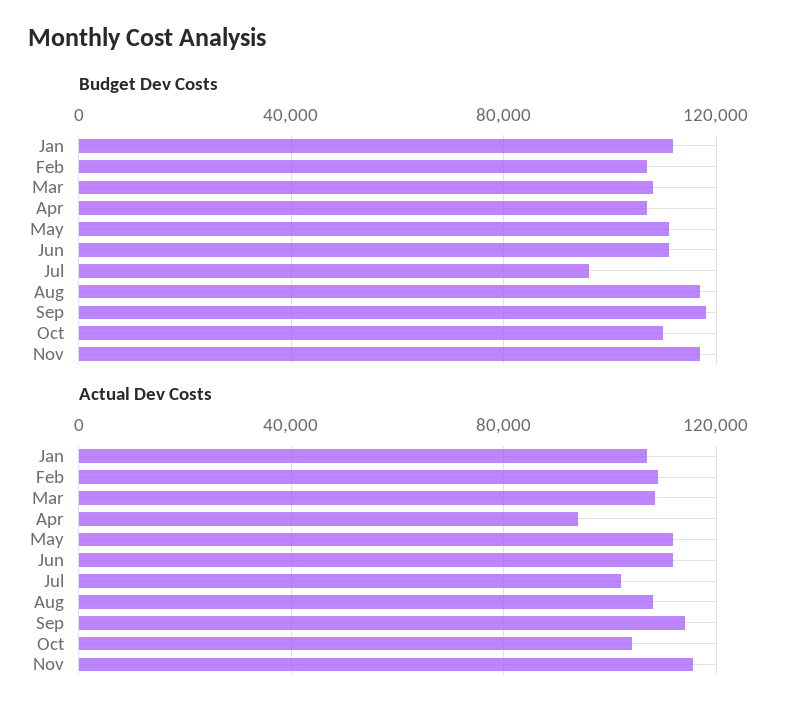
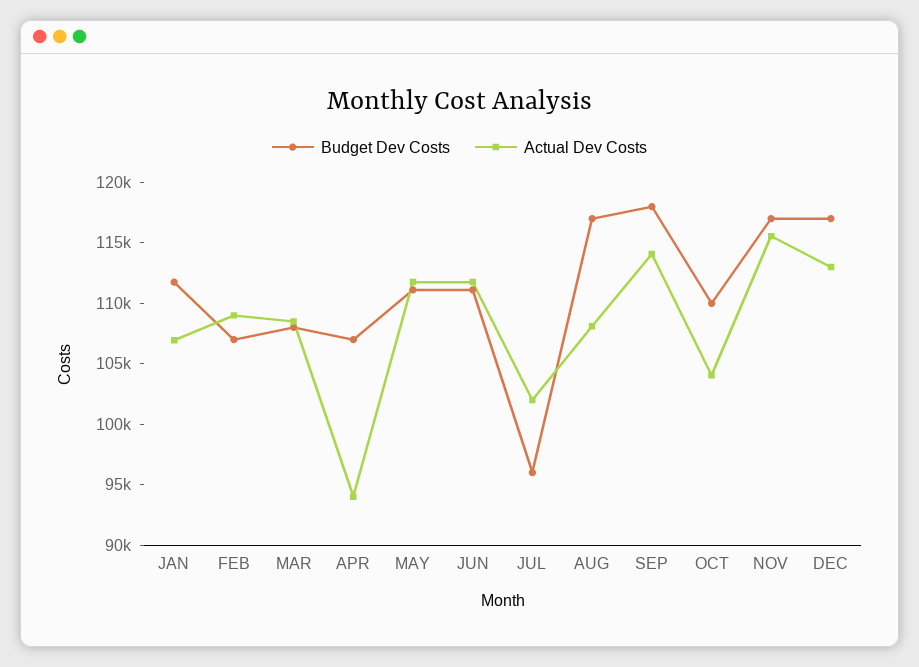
Budget Dev Costs, DEC: none -> 117000
Actual Dev Costs, DEC: none -> 113000

